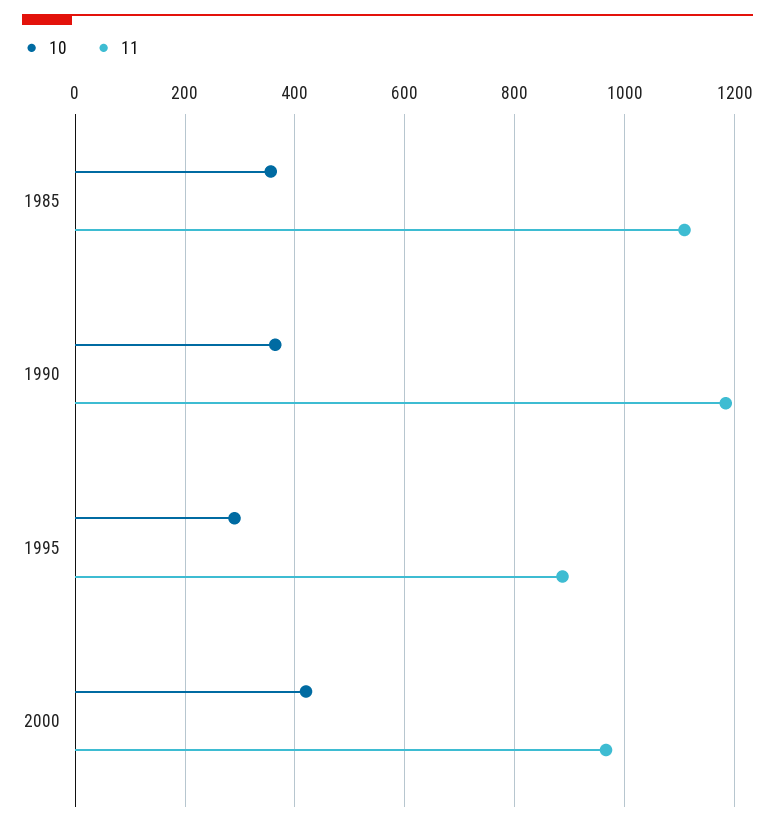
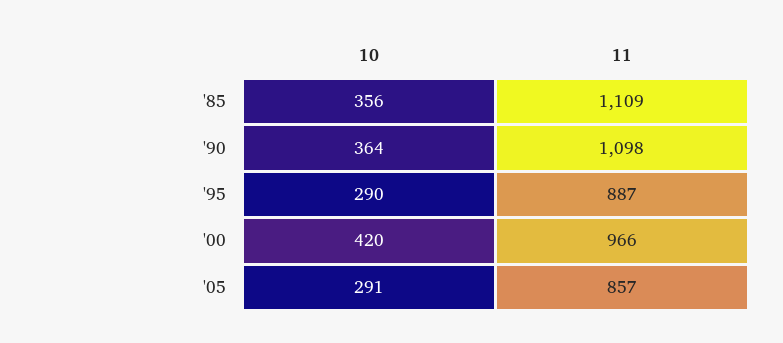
11, 1990: 1180 -> 1098
10, '05: none -> 291
11, '05: none -> 857

